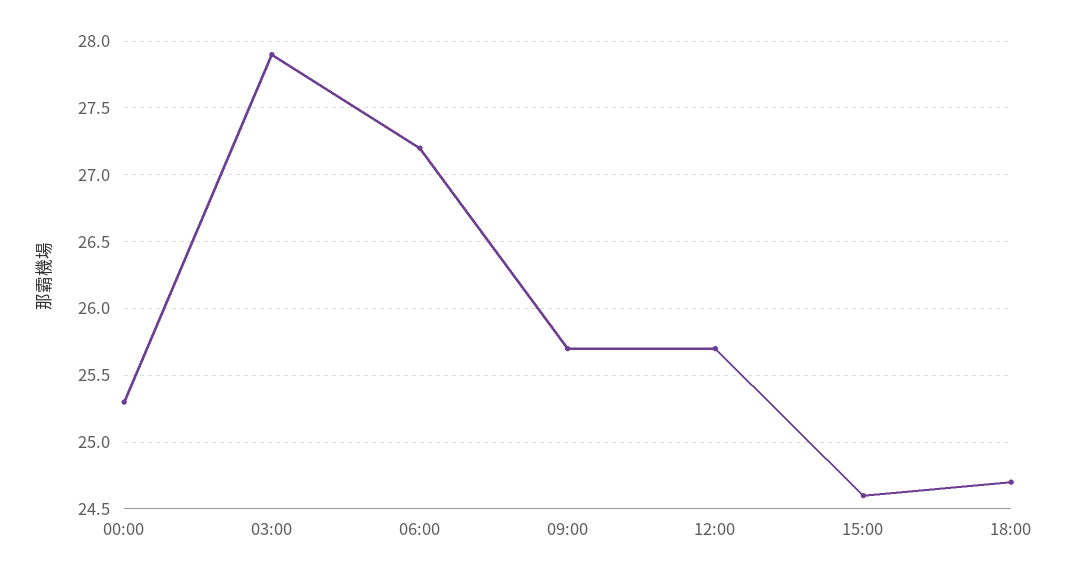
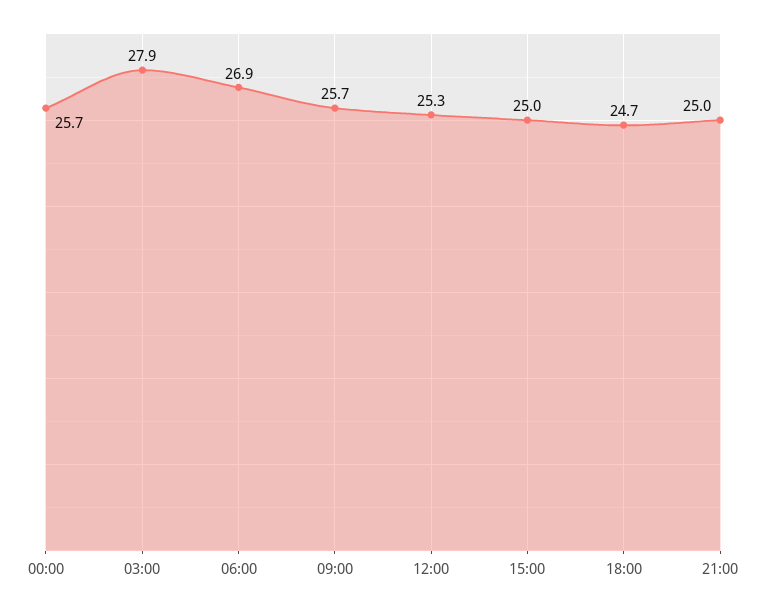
00:00: 25.3 -> 25.7
06:00: 27.2 -> 26.9
12:00: 25.7 -> 25.3
15:00: 24.6 -> 25
21:00: none -> 25

